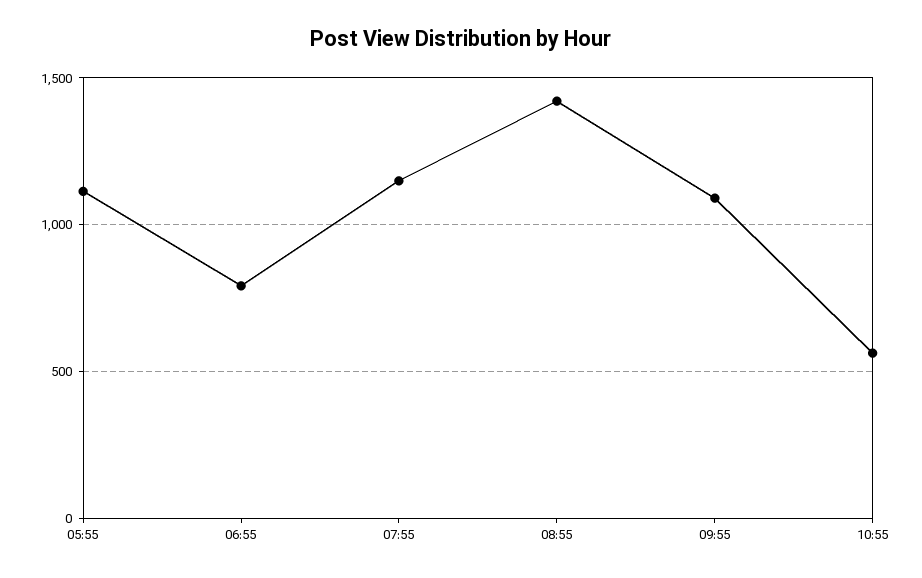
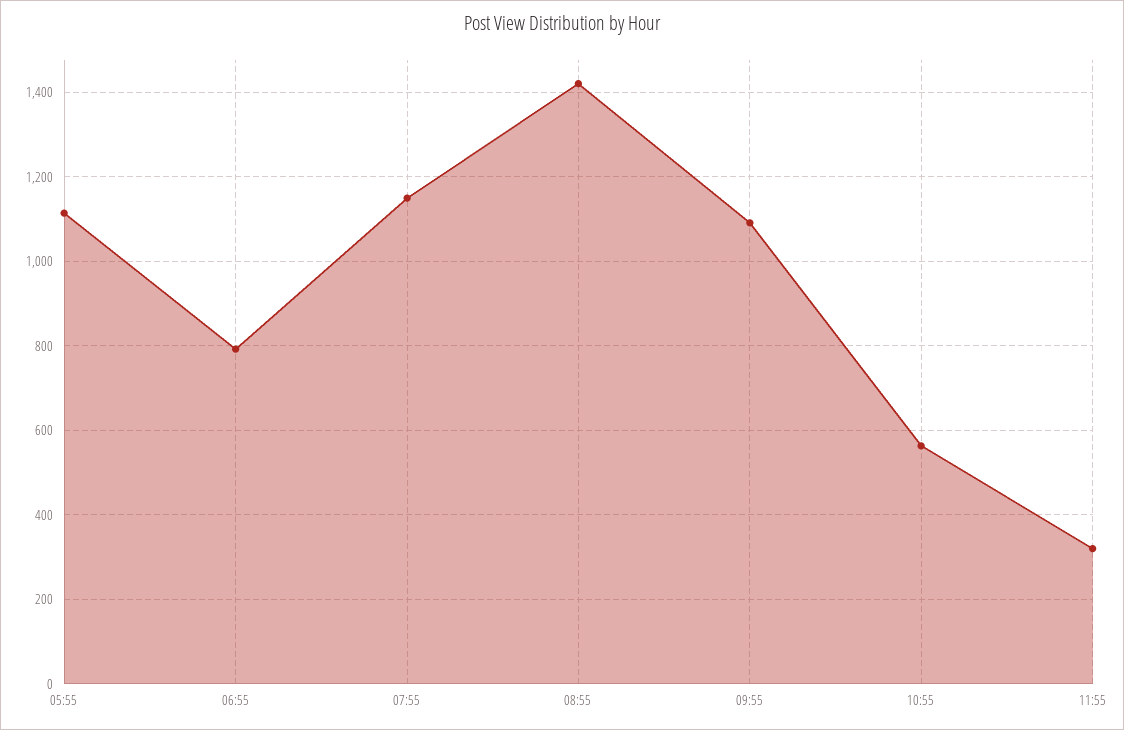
11:55: none -> 320

